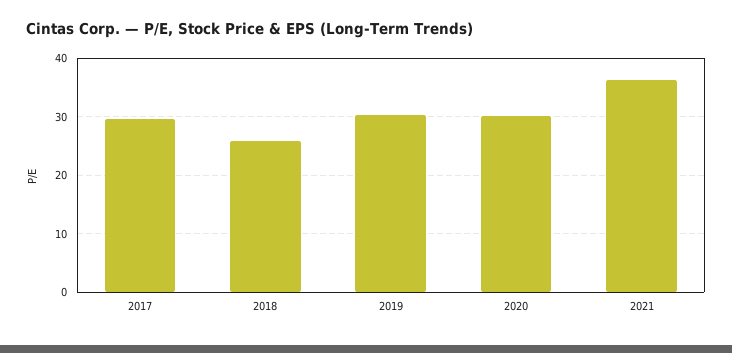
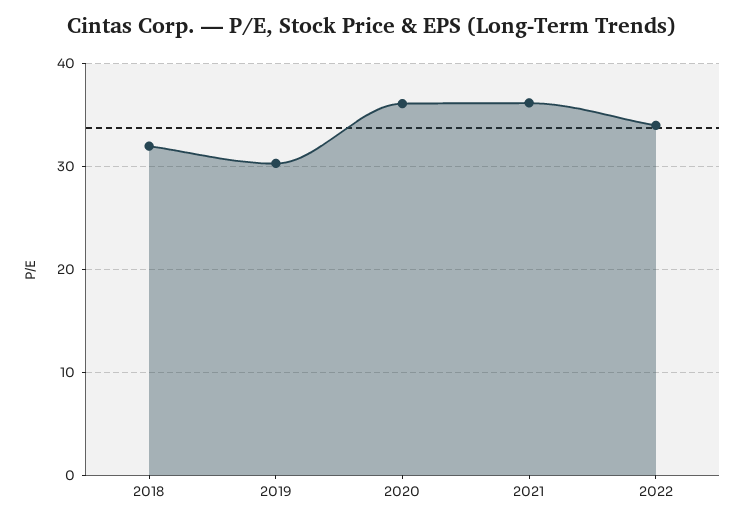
2017: 30 -> none
2018: 26 -> 32
2020: 30 -> 36
2022: none -> 34

